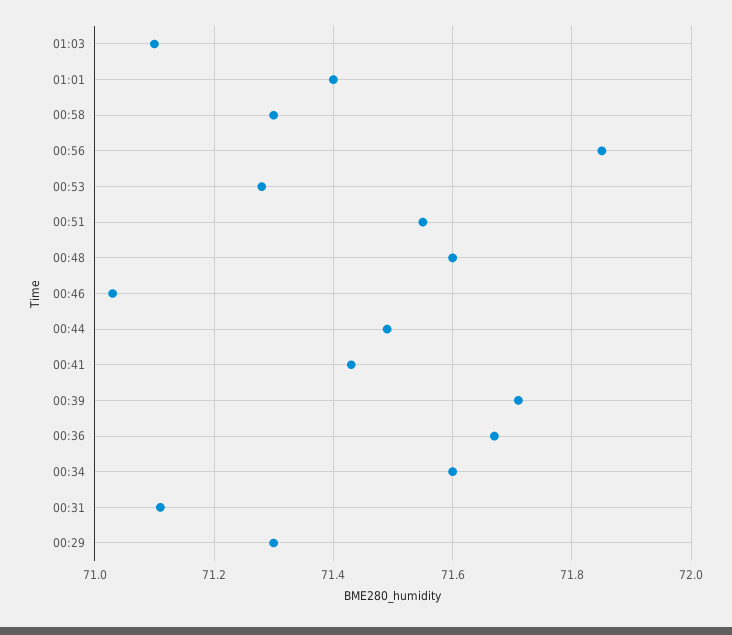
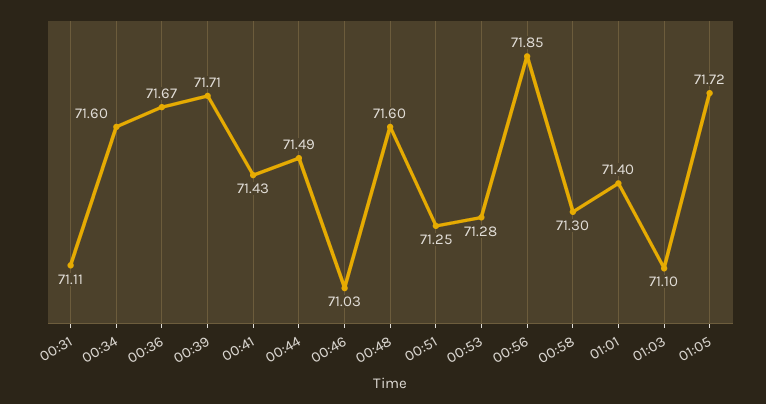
00:51: 71.55 -> 71.25
00:29: 71.3 -> none
01:05: none -> 71.72

